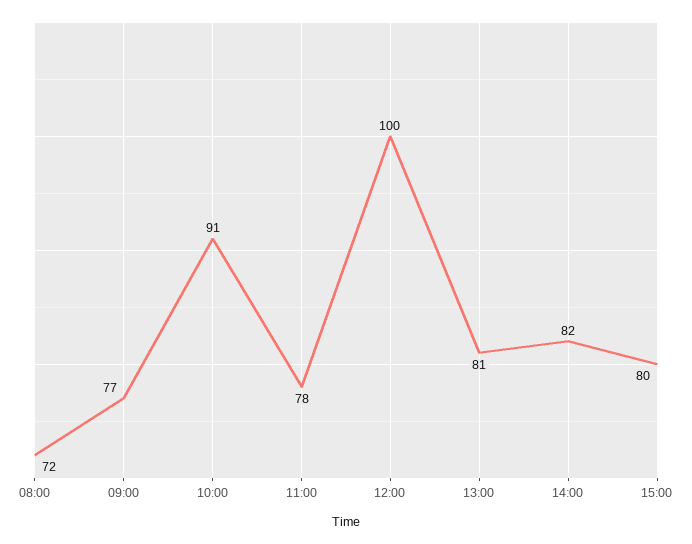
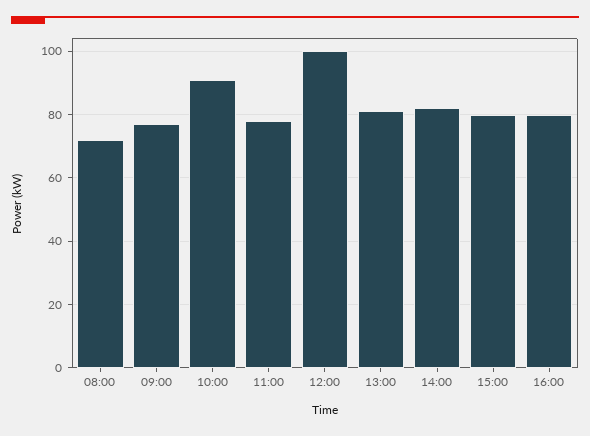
16:00: none -> 80

